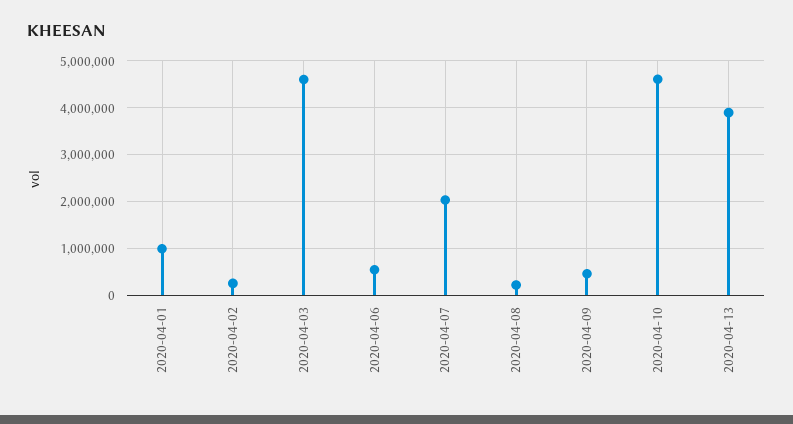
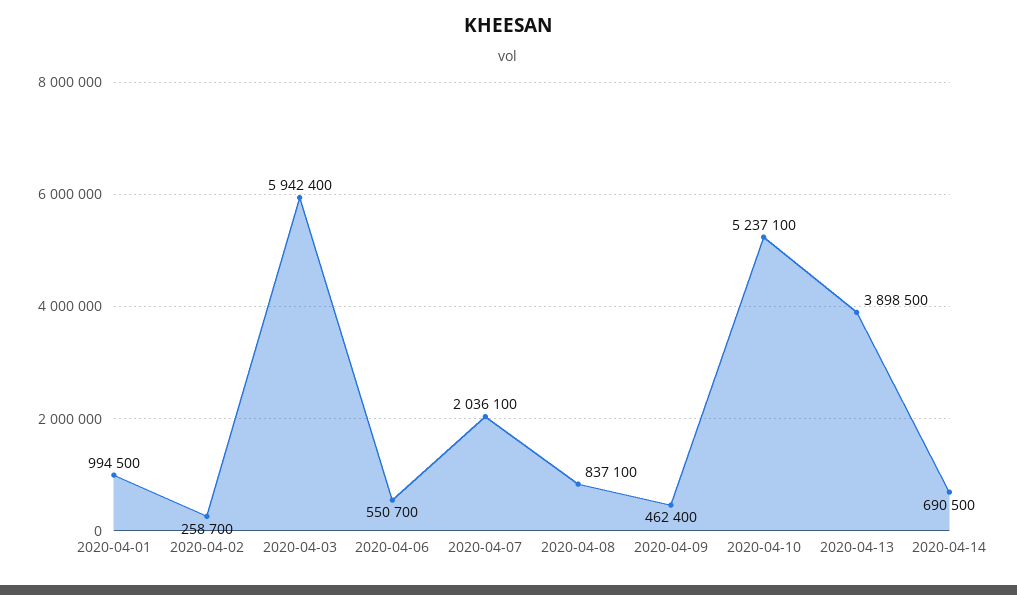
2020-04-03: 4600000 -> 5942400
2020-04-08: 200000 -> 837100
2020-04-10: 4600000 -> 5237100
2020-04-14: none -> 690500

